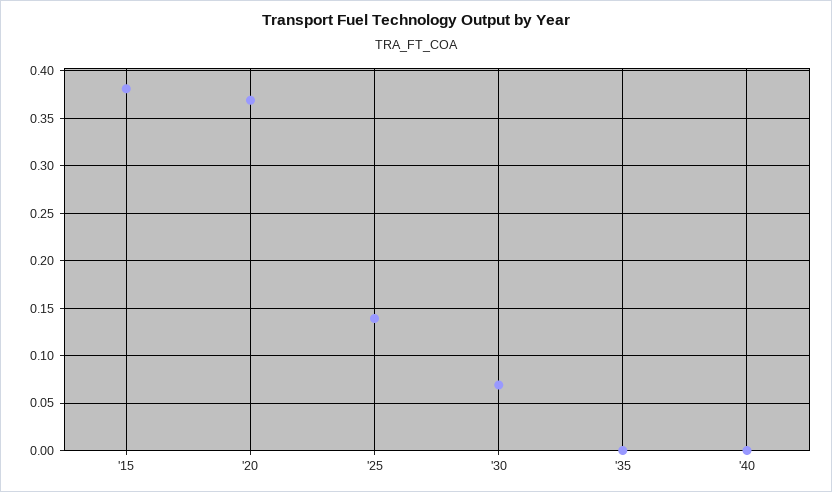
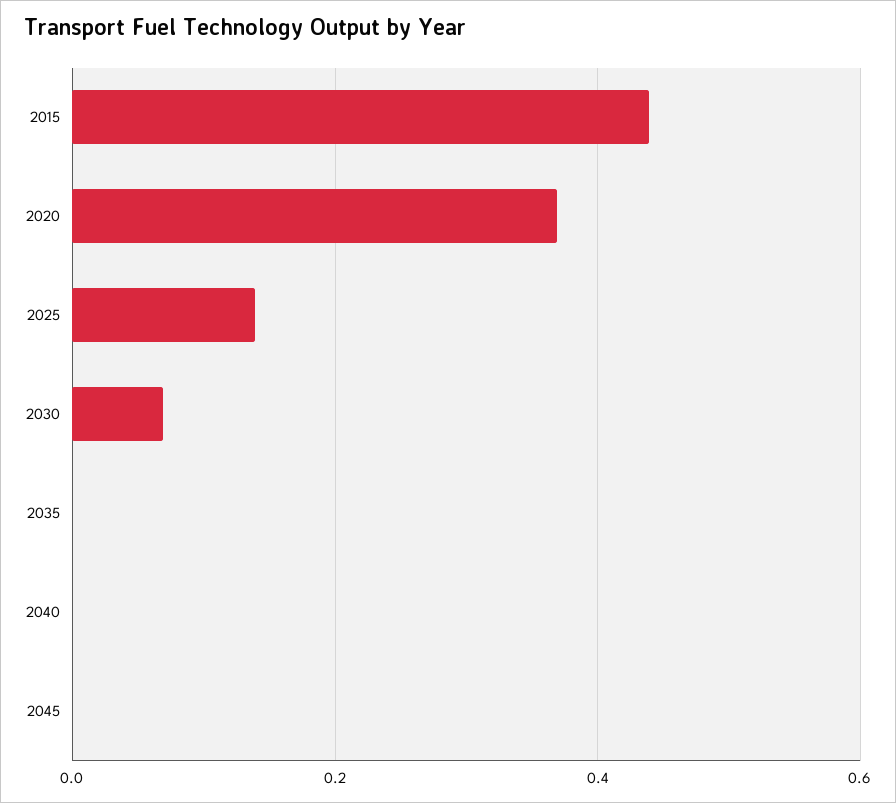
'15: 0.38 -> 0.44
2045: none -> 0

